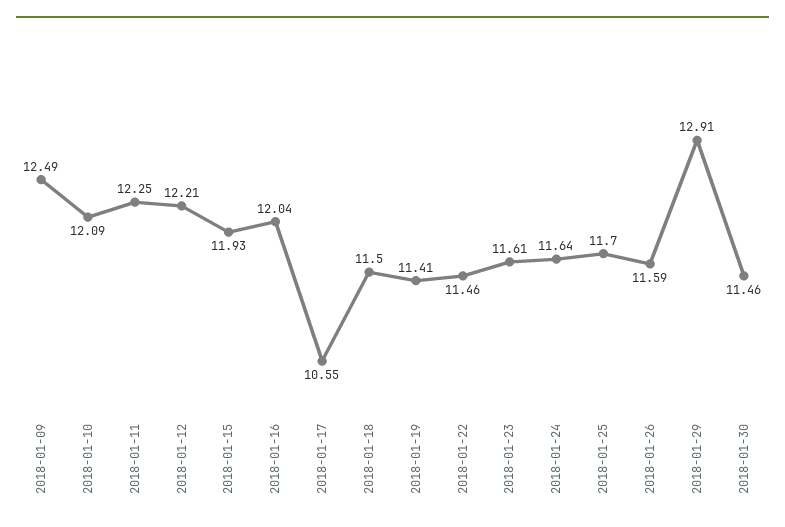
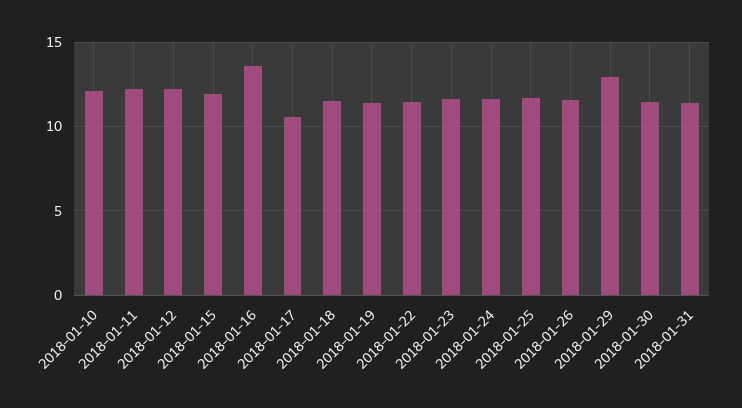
2018-01-09: 12.49 -> none
2018-01-16: 12.04 -> 13.5
2018-01-31: none -> 11.5

